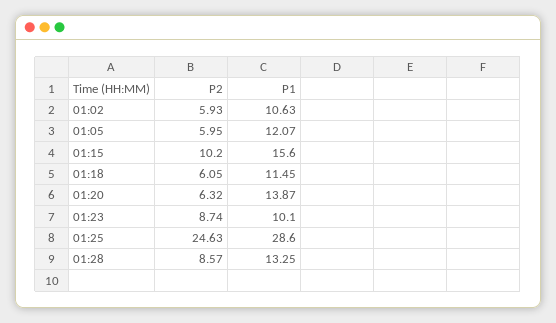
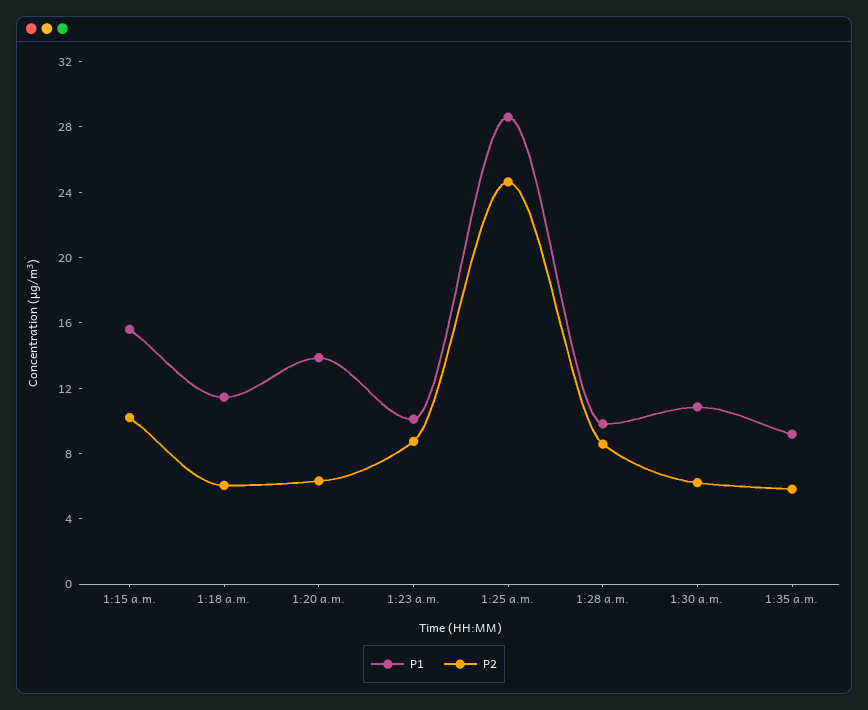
P2, 01:02: 5.93 -> none
P1, 01:02: 10.63 -> none
P2, 01:05: 5.95 -> none
P1, 01:05: 12.07 -> none
P1, 01:28: 13.25 -> 10
P1, 1:30 a.m.: none -> 11
P2, 1:30 a.m.: none -> 6
P1, 1:35 a.m.: none -> 9
P2, 1:35 a.m.: none -> 6

